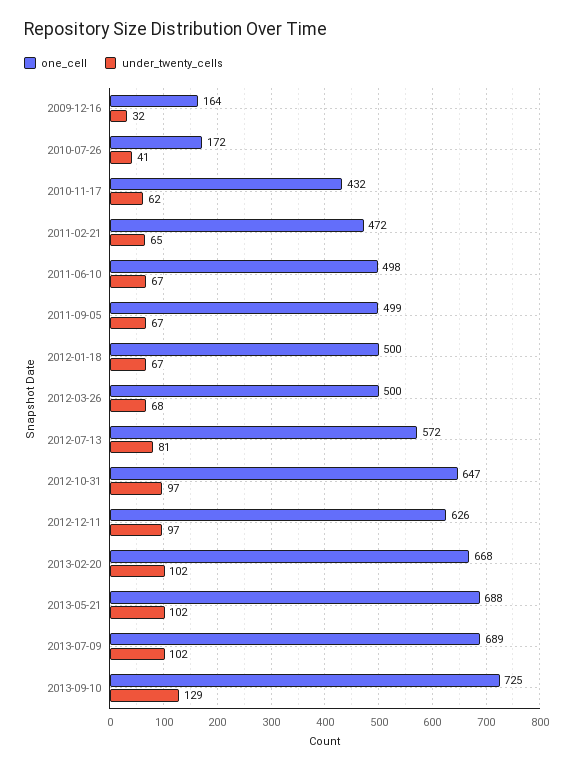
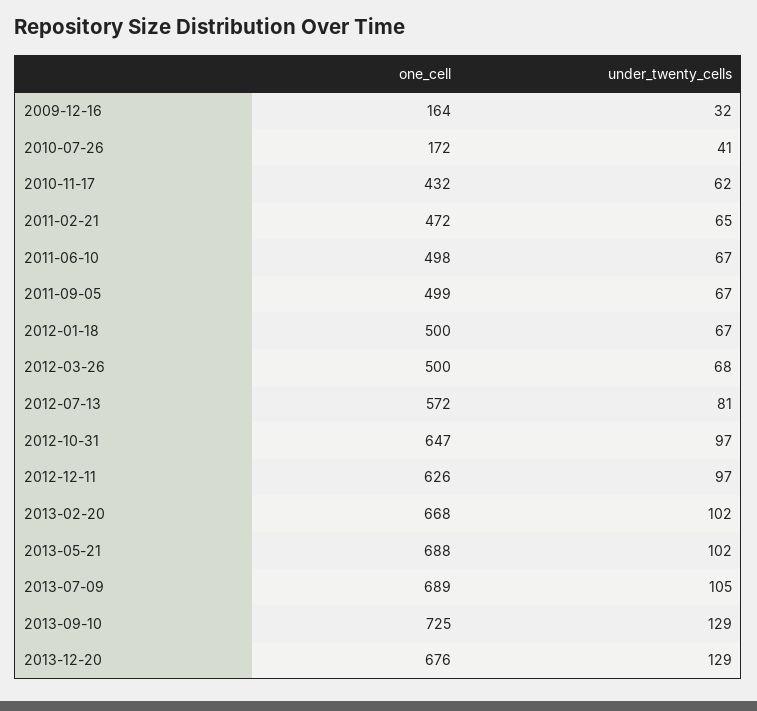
under_twenty_cells, 2013-07-09: 102 -> 105
one_cell, 2013-12-20: none -> 676
under_twenty_cells, 2013-12-20: none -> 129

